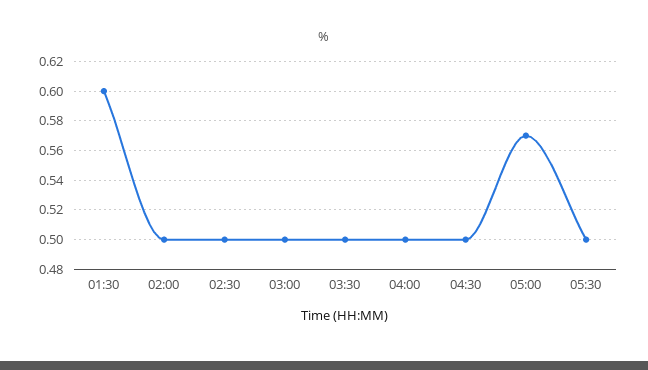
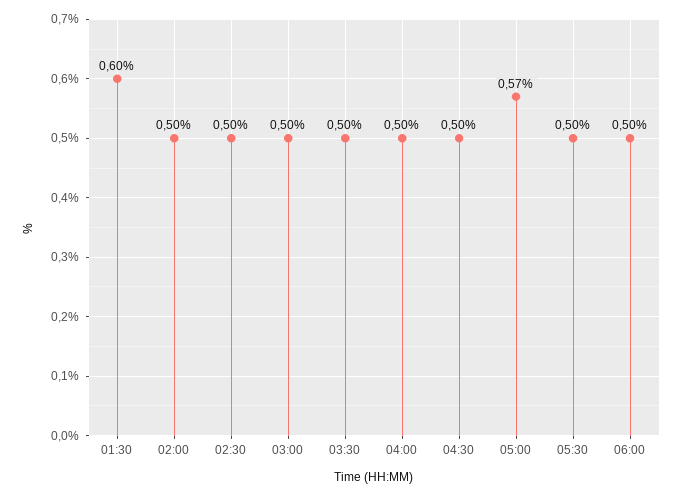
06:00: none -> 0.5

